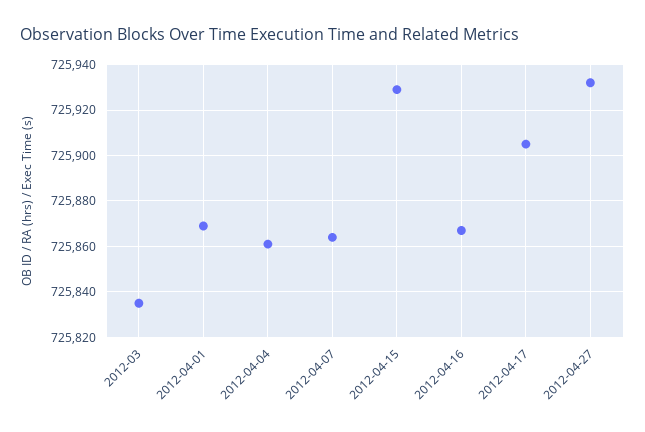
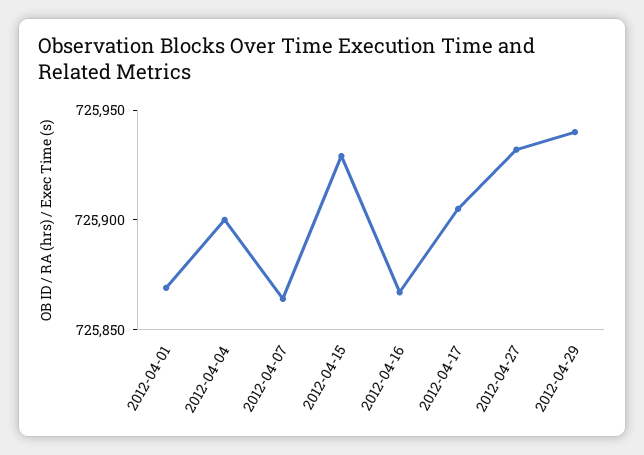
2012-03: 725835 -> none
2012-04-04: 725860 -> 725900
2012-04-29: none -> 725940

